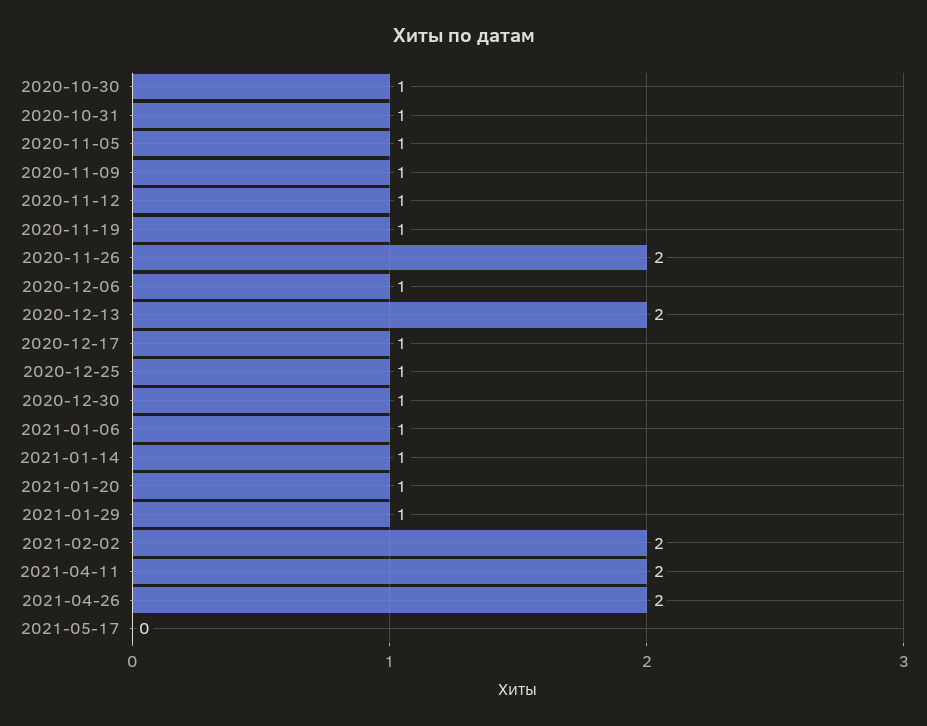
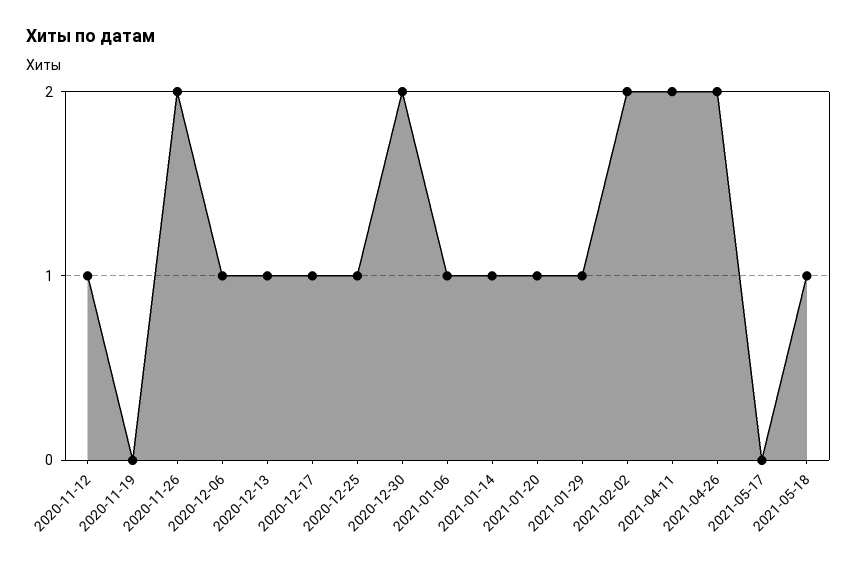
2020-10-30: 1 -> none
2020-10-31: 1 -> none
2020-11-05: 1 -> none
2020-11-09: 1 -> none
2020-11-19: 1 -> 0
2020-12-13: 2 -> 1
2020-12-30: 1 -> 2
2021-05-18: none -> 1

